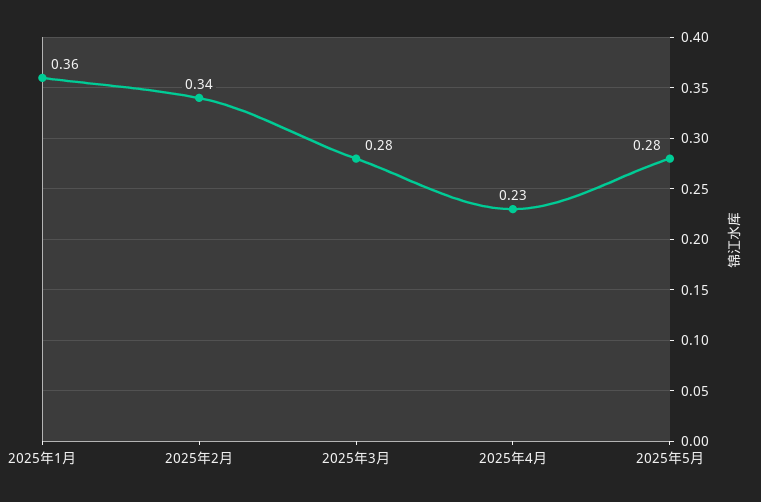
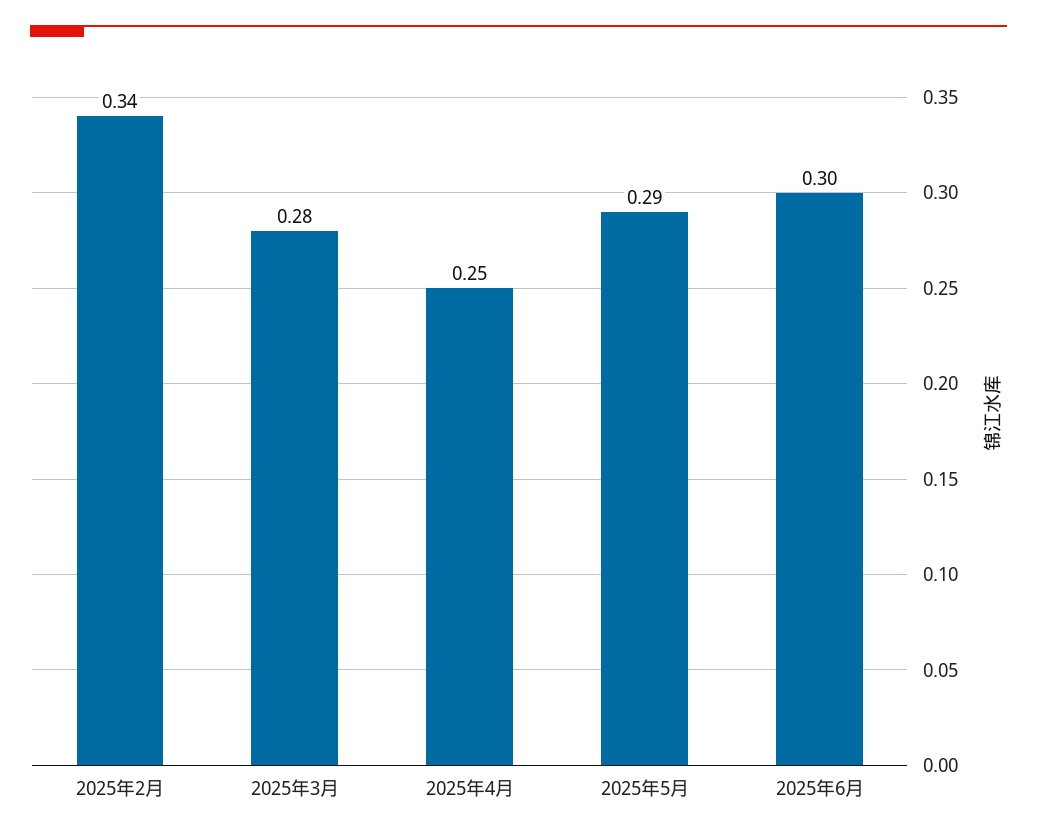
2025年1月: 0.36 -> none
2025年4月: 0.23 -> 0.25
2025年5月: 0.28 -> 0.29
2025年6月: none -> 0.3

